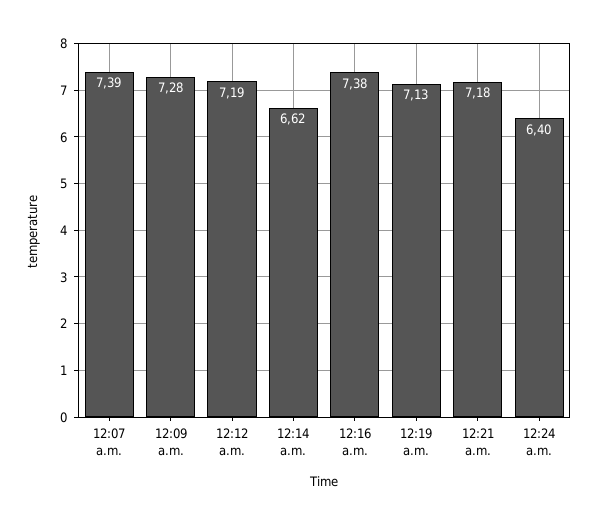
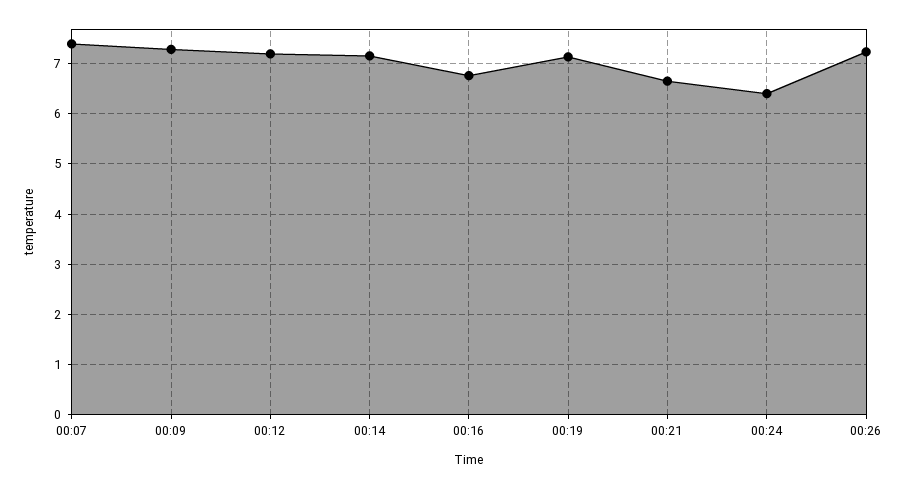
12:14 a.m.: 6.62 -> 7.2
12:16 a.m.: 7.38 -> 6.8
12:21 a.m.: 7.18 -> 6.6
00:26: none -> 7.2

